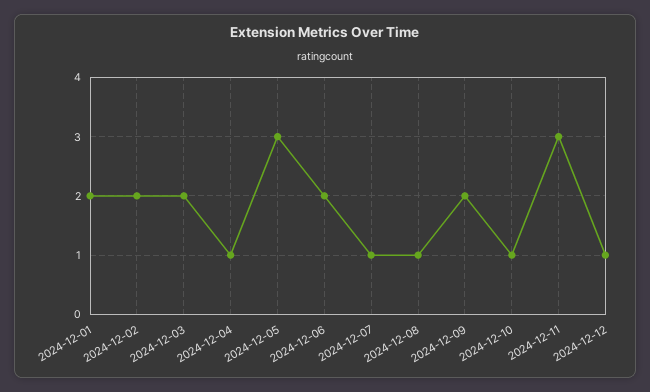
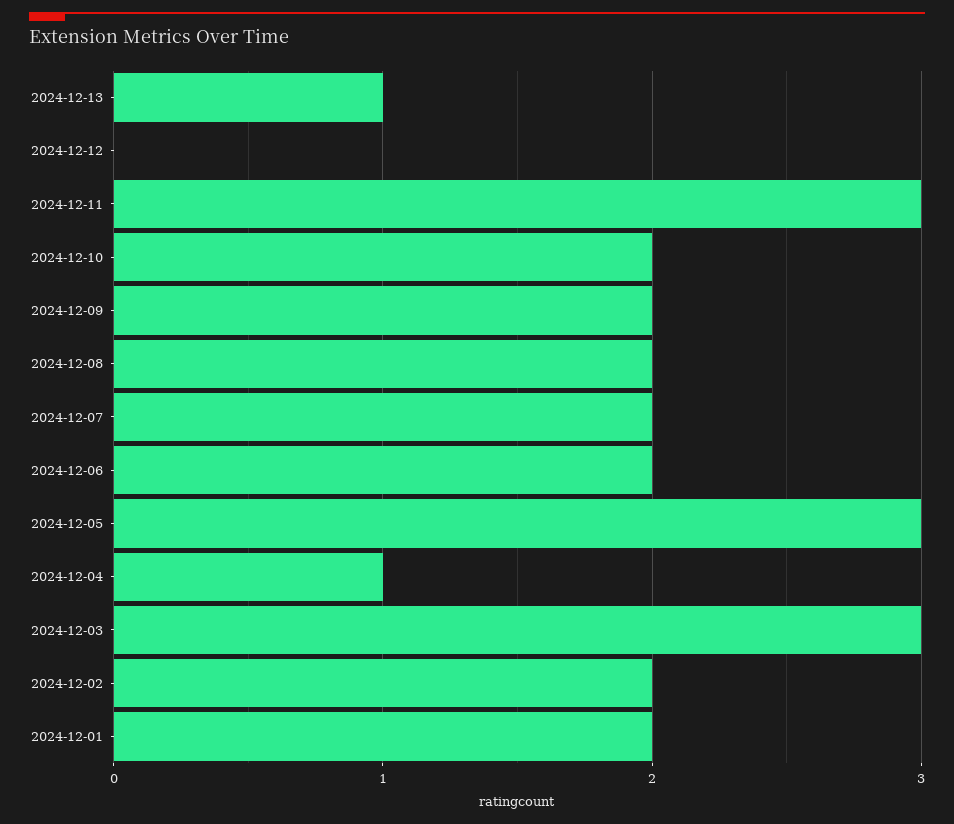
2024-12-03: 2 -> 3
2024-12-07: 1 -> 2
2024-12-08: 1 -> 2
2024-12-10: 1 -> 2
2024-12-12: 1 -> 0
2024-12-13: none -> 1

